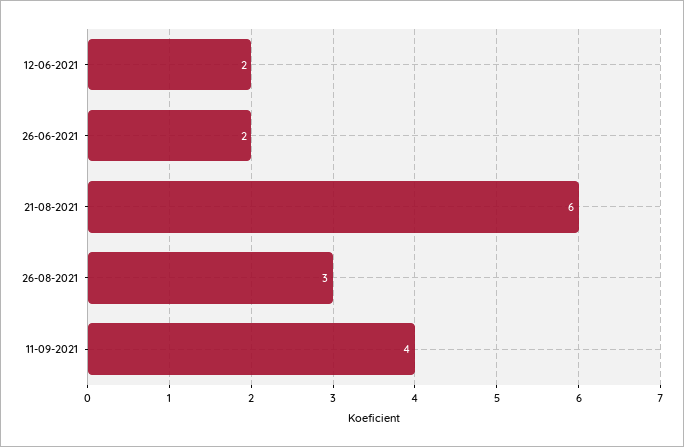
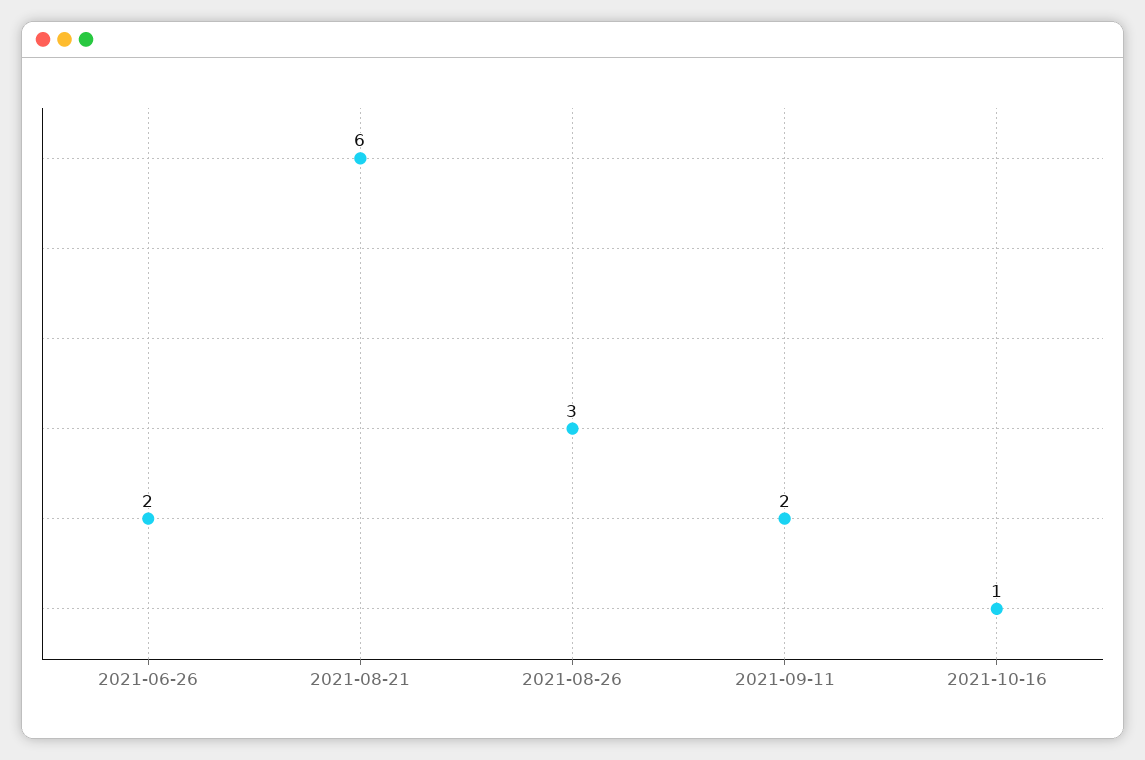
12-06-2021: 2 -> none
11-09-2021: 4 -> 2
2021-10-16: none -> 1

